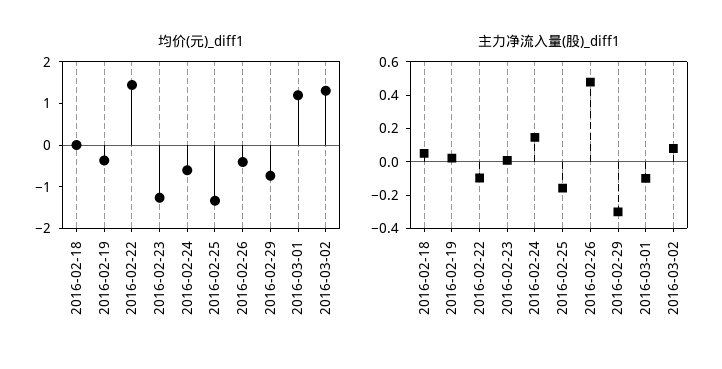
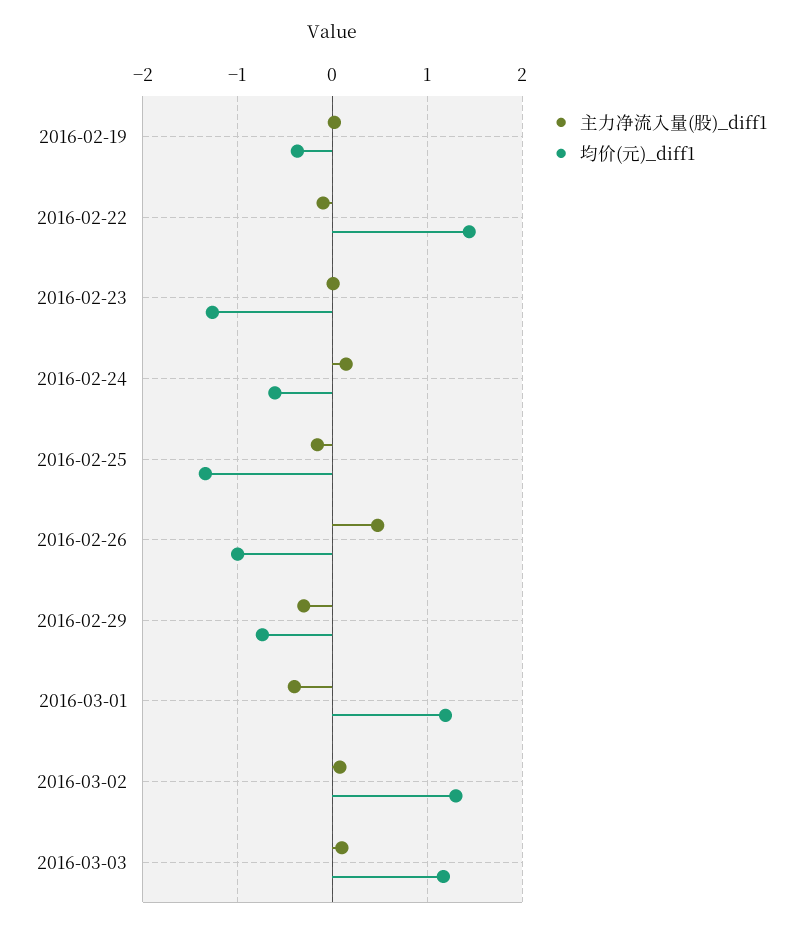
均价(元)_diff1, 2016-02-18: 0 -> none
均价(元)_diff1, 2016-02-26: -0.4 -> -1
主力净流入量(股)_diff1, 2016-02-18: 0.05 -> none
主力净流入量(股)_diff1, 2016-03-01: -0.1 -> -0.4
主力净流入量(股)_diff1, 2016-03-03: none -> 0.1
均价(元)_diff1, 2016-03-03: none -> 1.2

